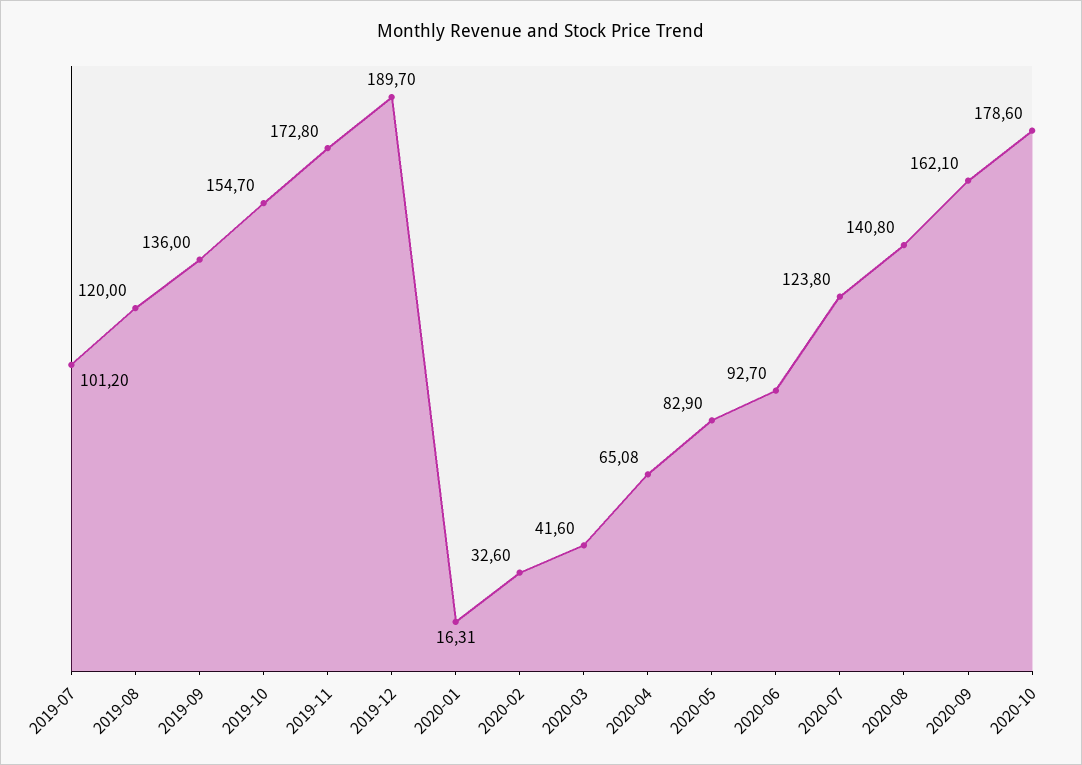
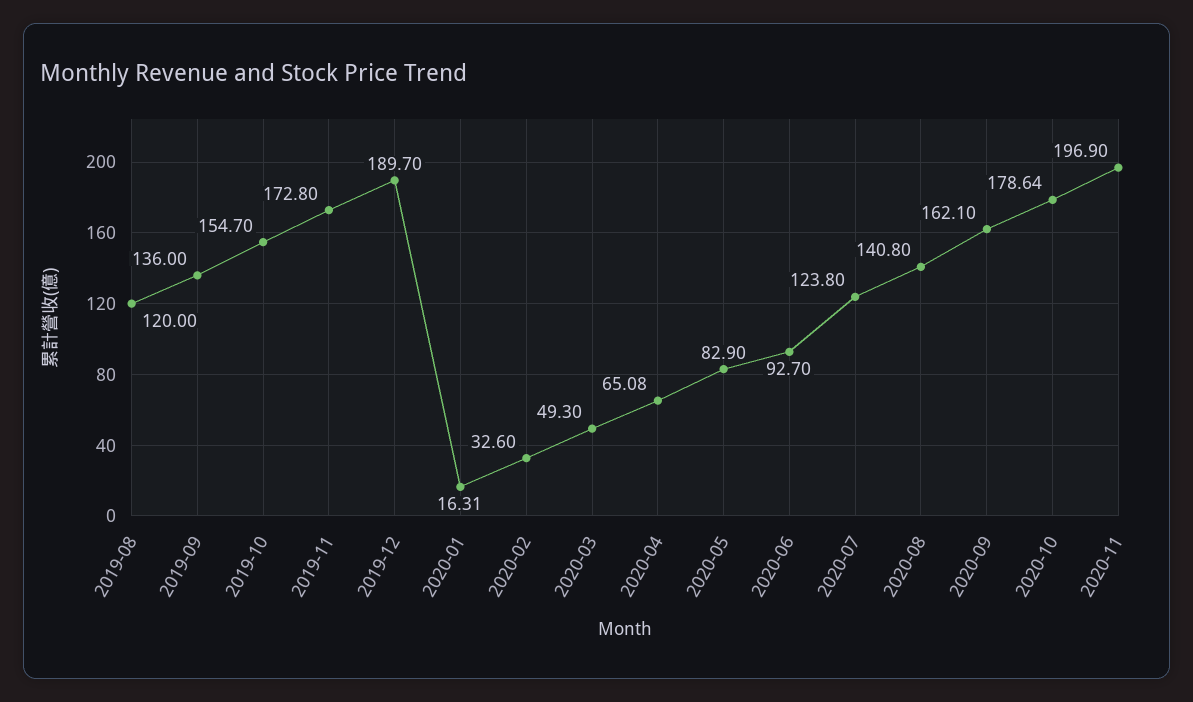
2019-07: 101.2 -> none
2020-03: 41.6 -> 49.3
2020-10: 178.6 -> 178.64
2020-11: none -> 196.9

